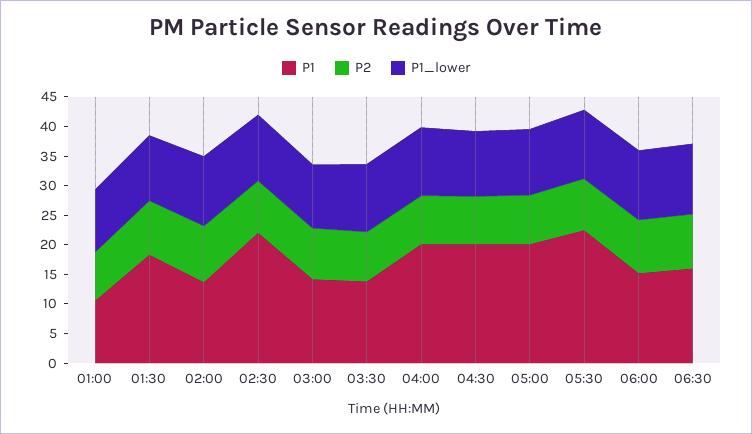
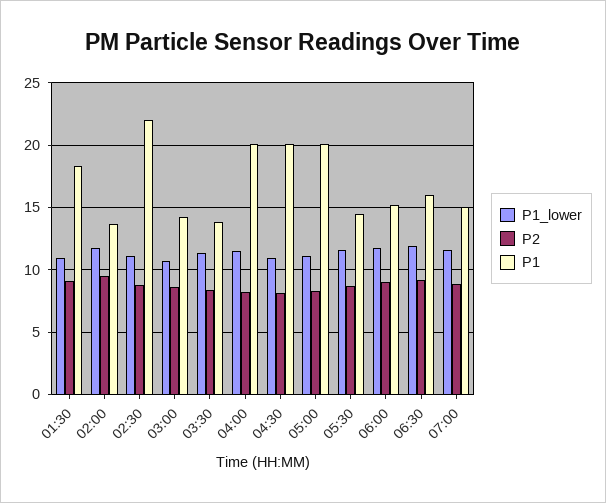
P1, 01:00: 10 -> none
P2, 01:00: 7.5 -> none
P1_lower, 01:00: 10 -> none
P1, 05:30: 22.5 -> 14.5
P1_lower, 07:00: none -> 11.5
P2, 07:00: none -> 9
P1, 07:00: none -> 15

